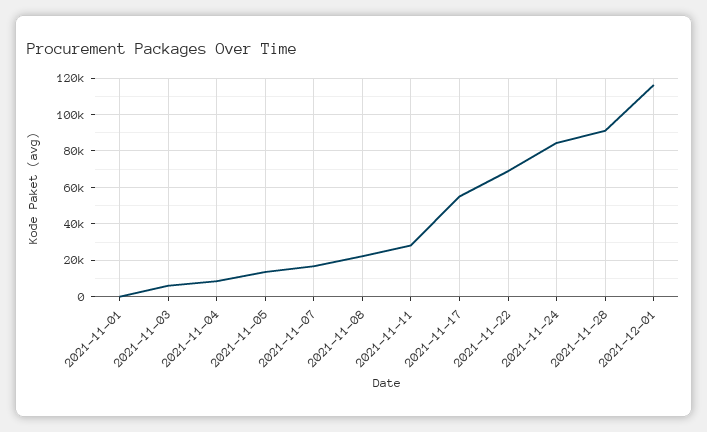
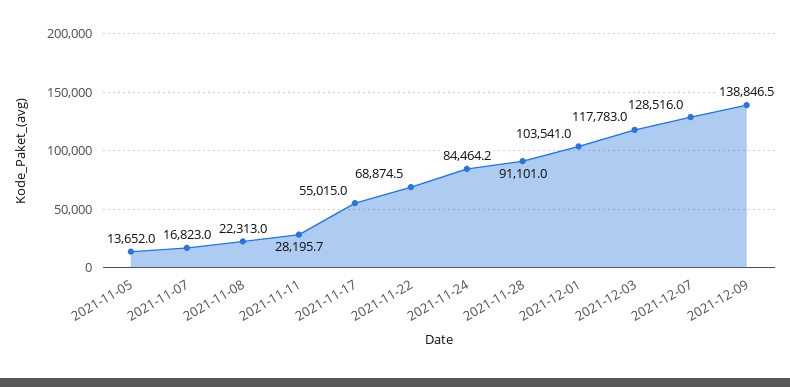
2021-11-01: 0 -> none
2021-11-03: 5000 -> none
2021-11-04: 10000 -> none
2021-12-01: 115000 -> 103541
2021-12-03: none -> 117783
2021-12-07: none -> 128516
2021-12-09: none -> 138846.5

